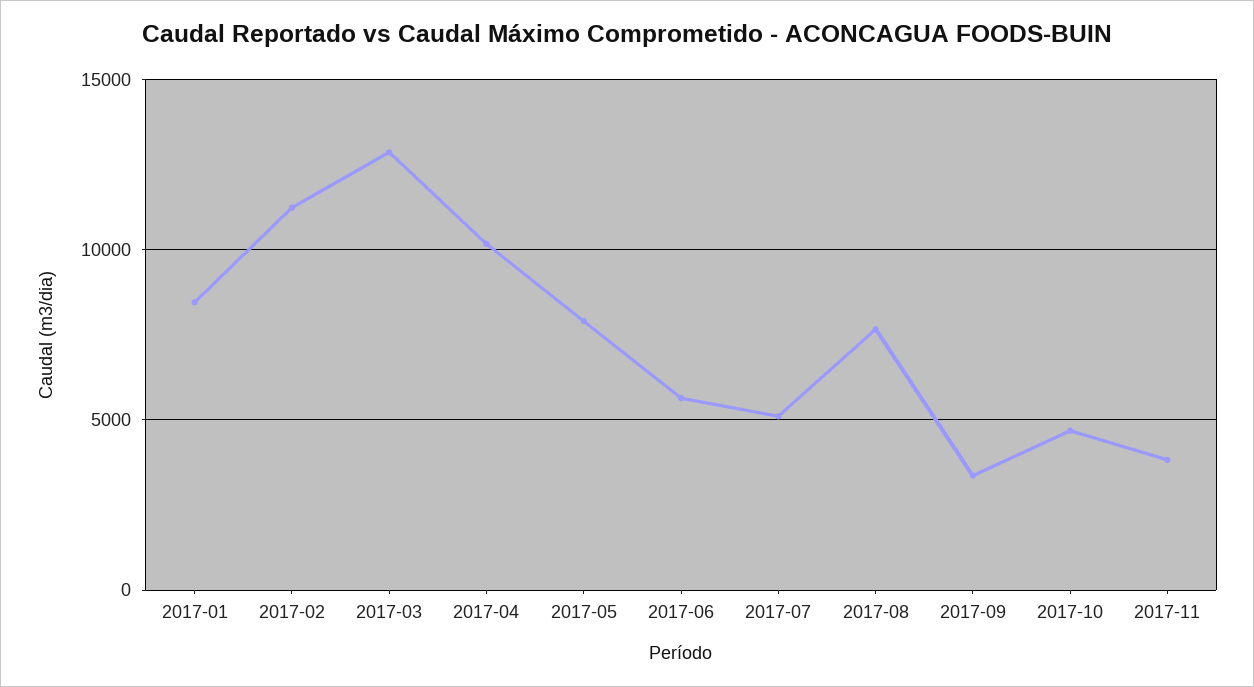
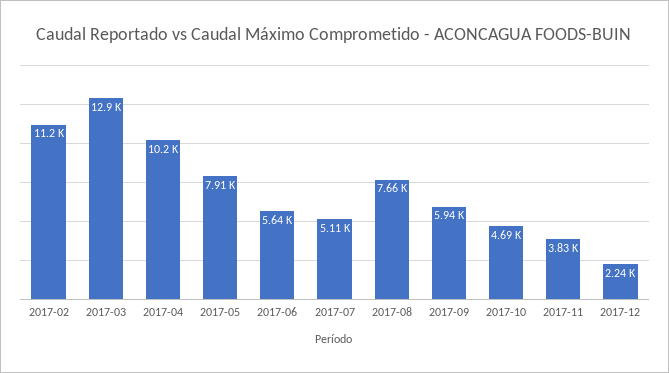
2017-01: 8500 -> none
2017-09: 3500 -> 5940
2017-12: none -> 2240

